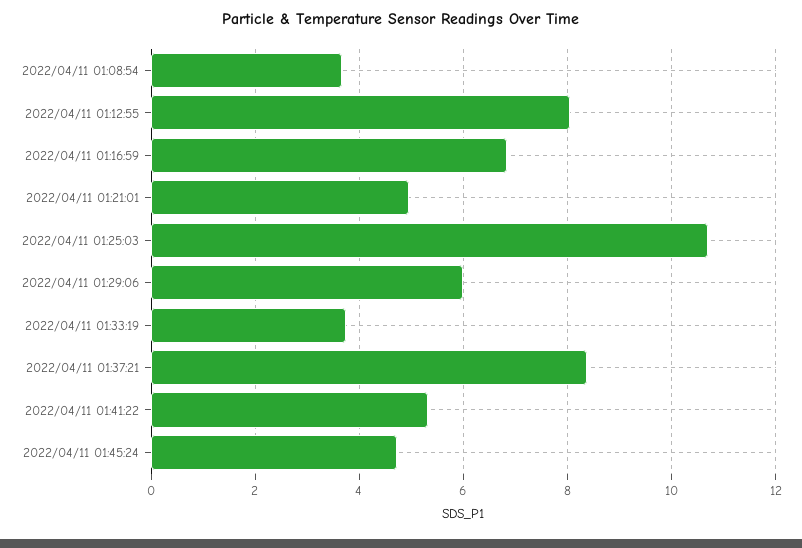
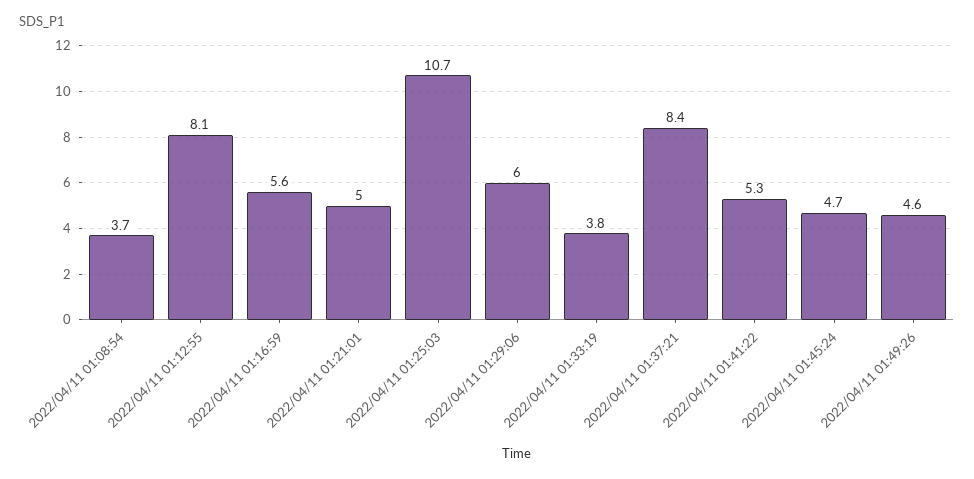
2022/04/11 01:16:59: 6.8 -> 5.6
2022/04/11 01:49:26: none -> 4.6

